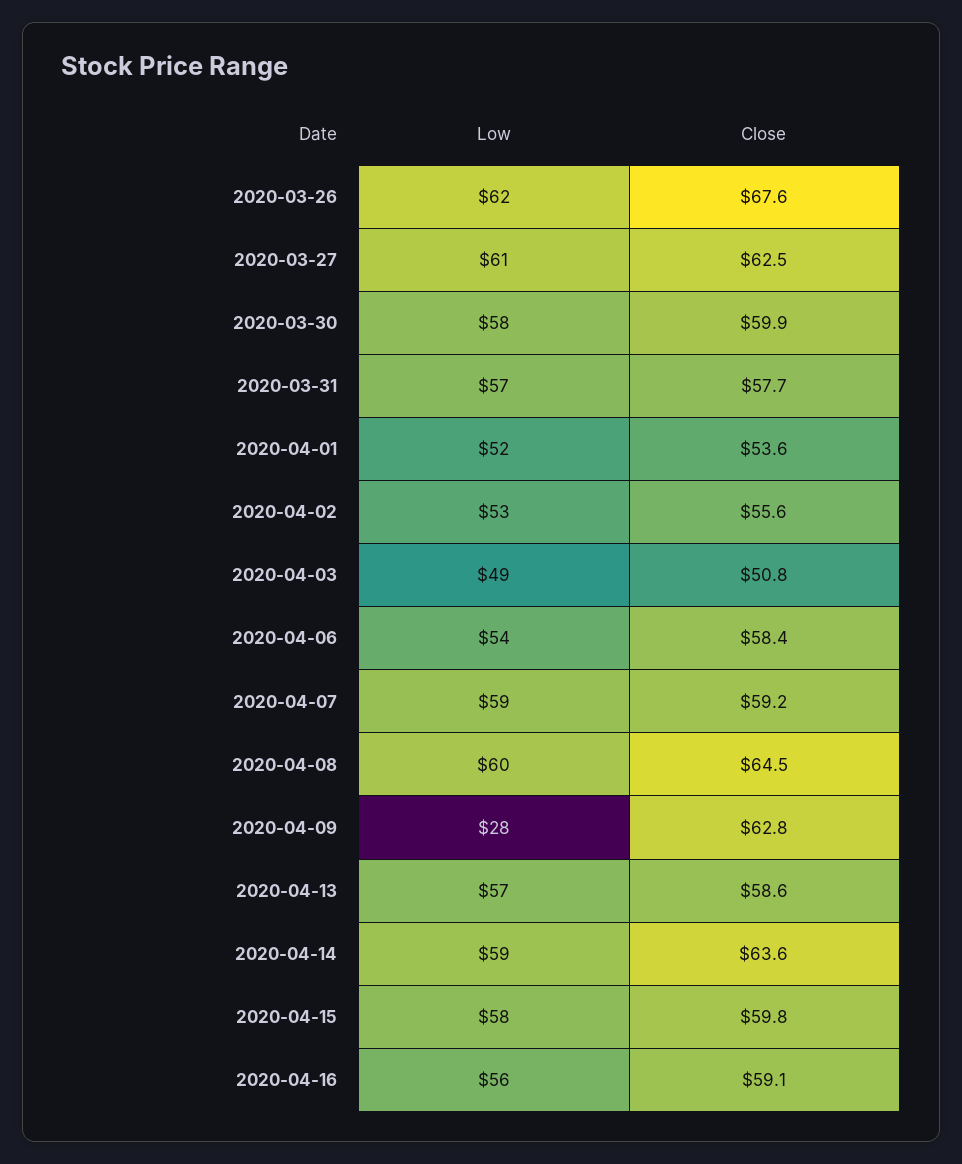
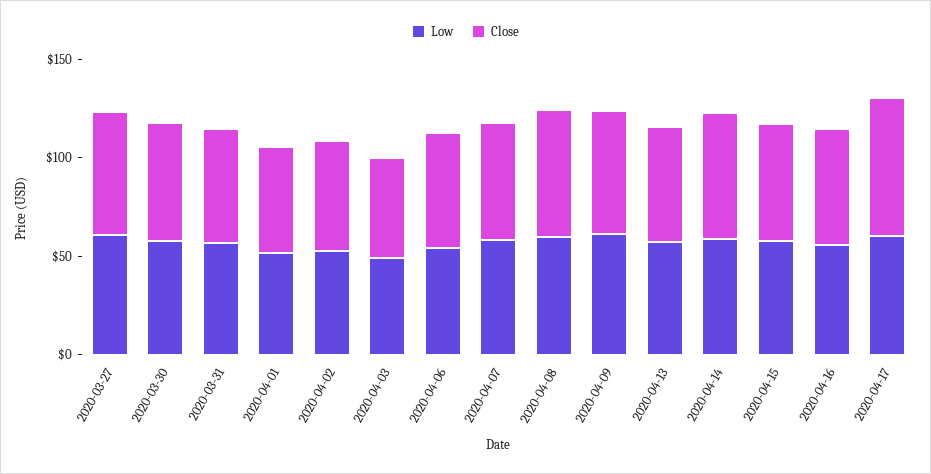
Low, 2020-03-26: 62 -> none
Close, 2020-03-26: 67.6 -> none
Low, 2020-04-09: 28 -> 60
Low, 2020-04-17: none -> 60
Close, 2020-04-17: none -> 70

